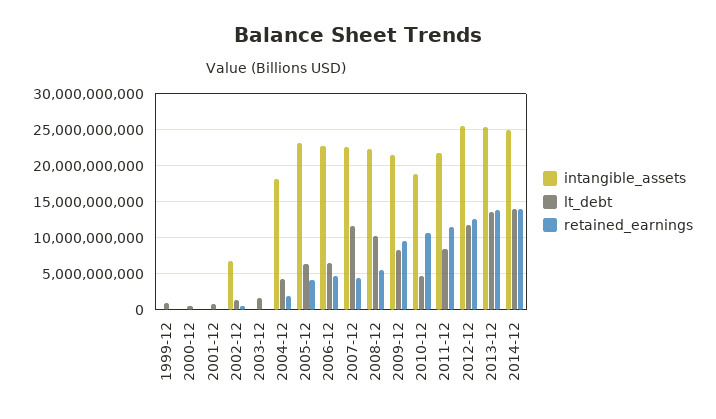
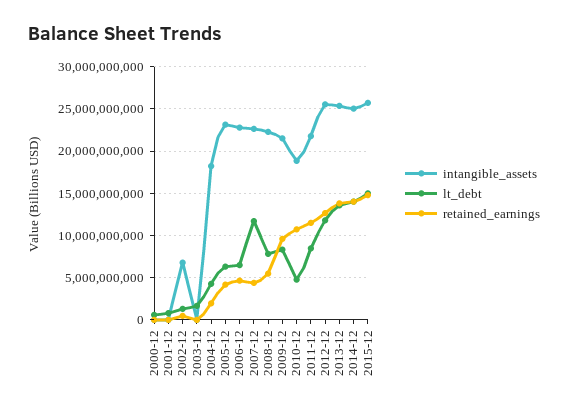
intangible_assets, 1999-12: 0 -> none
lt_debt, 1999-12: 1000000000 -> none
retained_earnings, 1999-12: 0 -> none
lt_debt, 2008-12: 10000000000 -> 8000000000
intangible_assets, 2015-12: none -> 26000000000
lt_debt, 2015-12: none -> 15000000000
retained_earnings, 2015-12: none -> 15000000000

